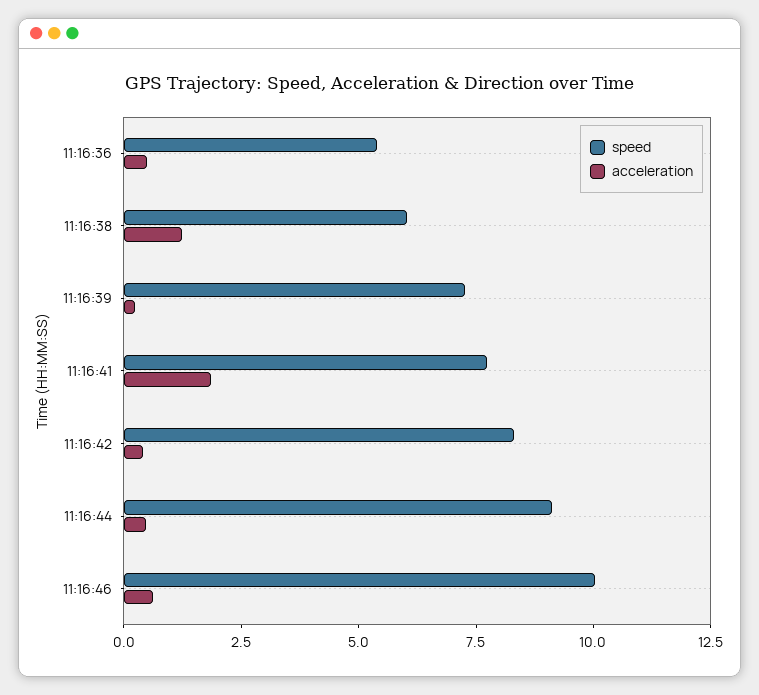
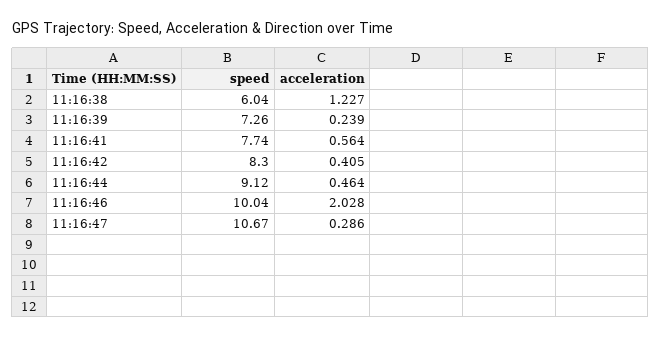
speed, 11:16:36: 5.5 -> none
acceleration, 11:16:36: 0.5 -> none
acceleration, 11:16:41: 2 -> 0.564
acceleration, 11:16:46: 0.5 -> 2.028
speed, 11:16:47: none -> 10.67
acceleration, 11:16:47: none -> 0.286

